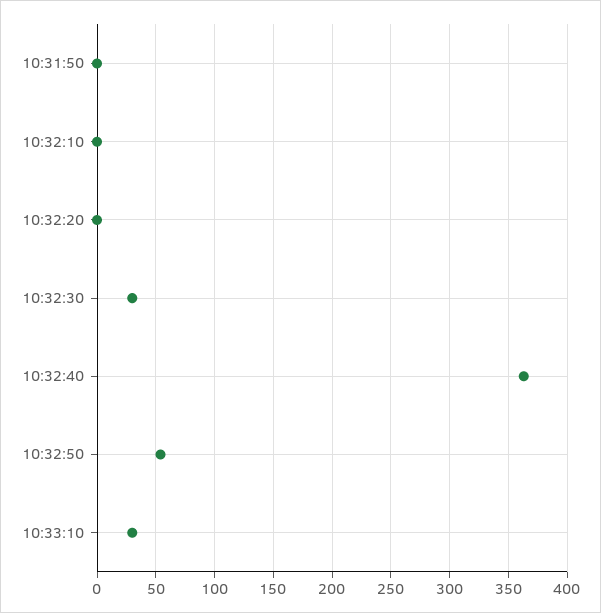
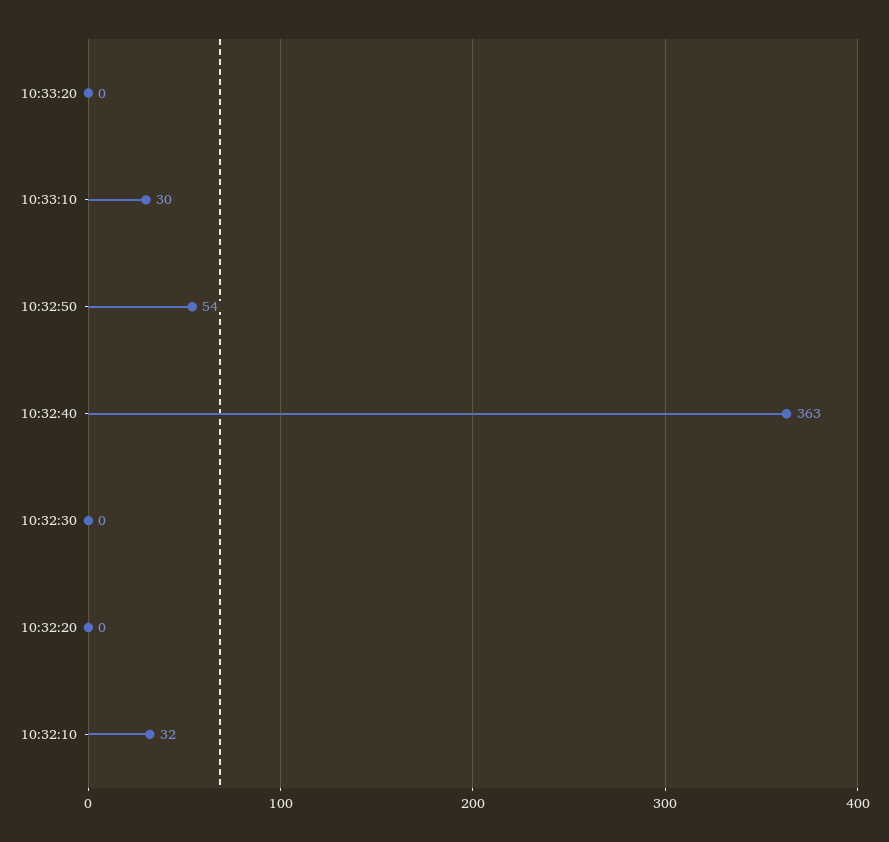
10:31:50: 0 -> none
10:32:10: 0 -> 32
10:32:30: 30 -> 0
10:33:20: none -> 0

